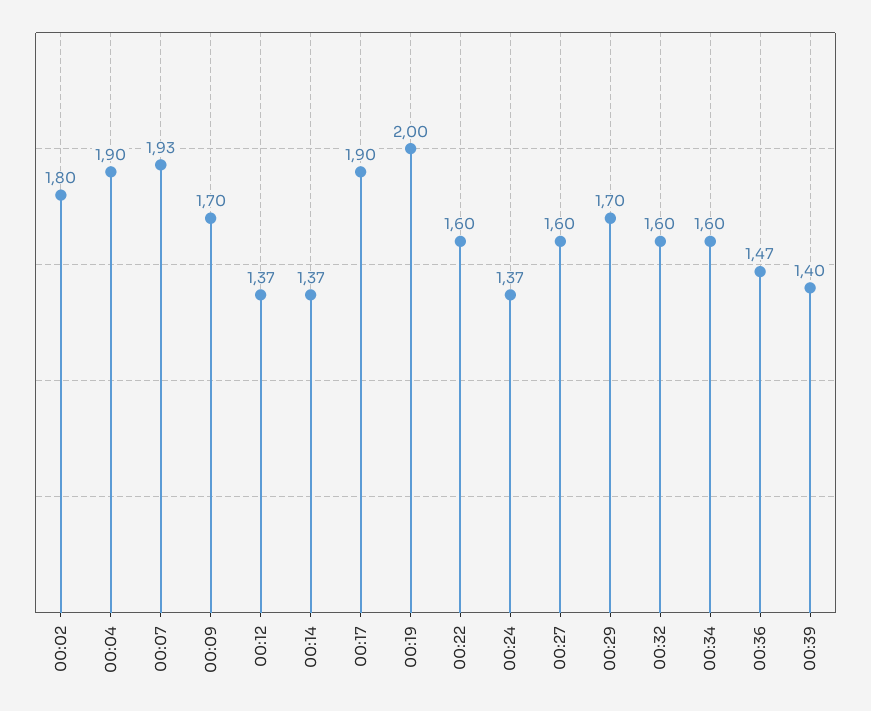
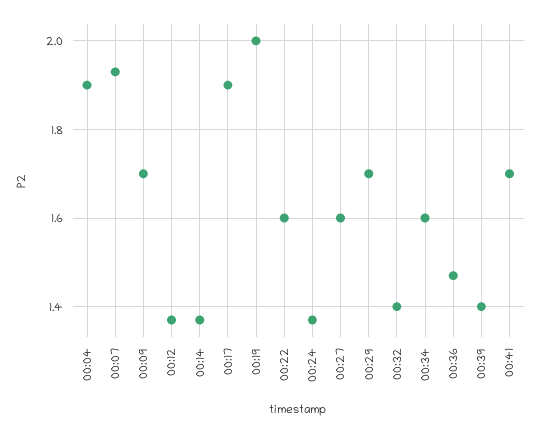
00:02: 1.8 -> none
00:32: 1.6 -> 1.4
00:41: none -> 1.7

